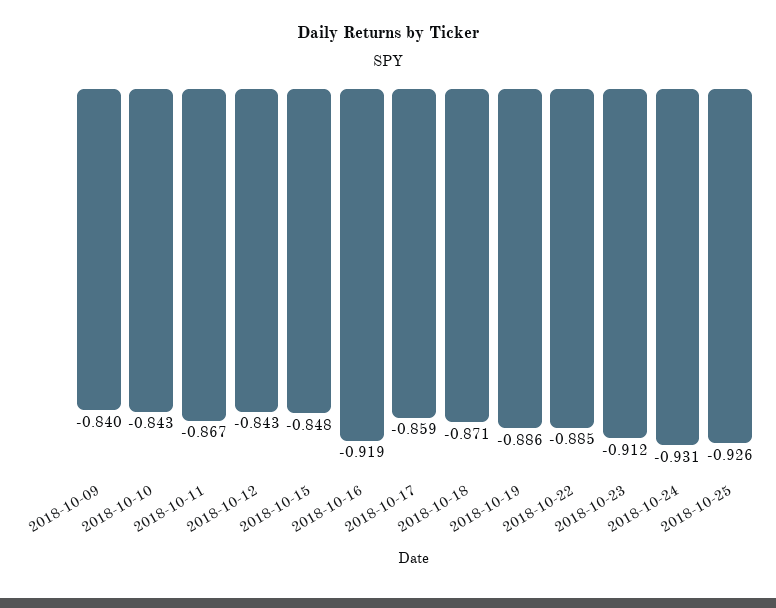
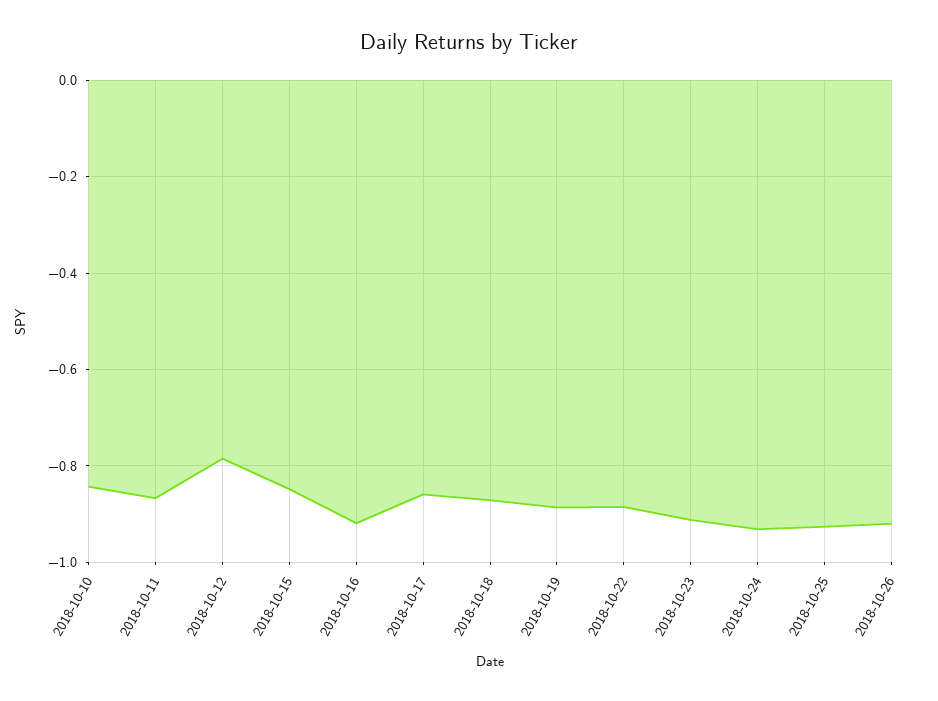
2018-10-09: -0.84 -> none
2018-10-12: -0.843 -> -0.78
2018-10-26: none -> -0.92

